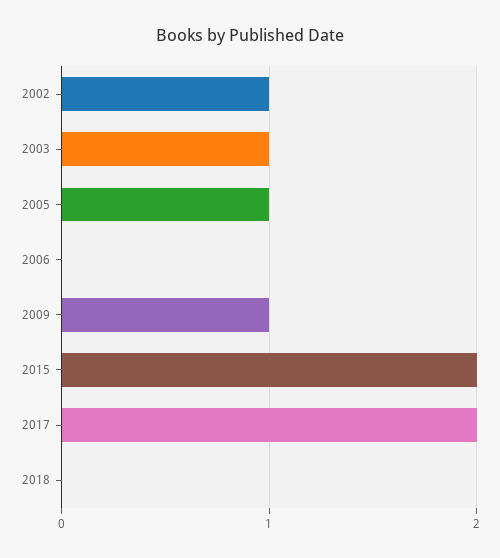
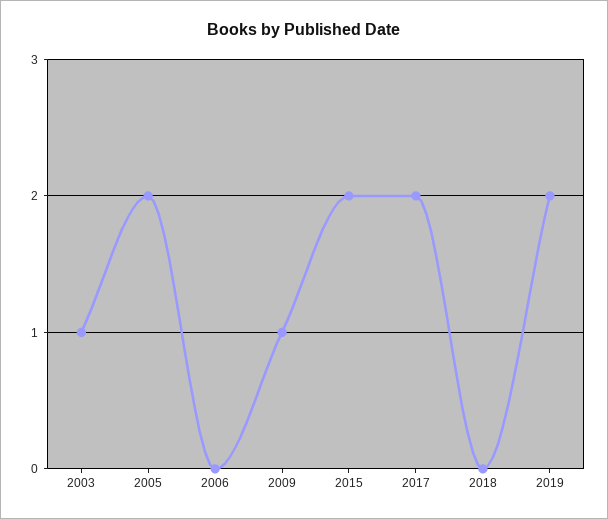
2002: 1 -> none
2005: 1 -> 2
2019: none -> 2

